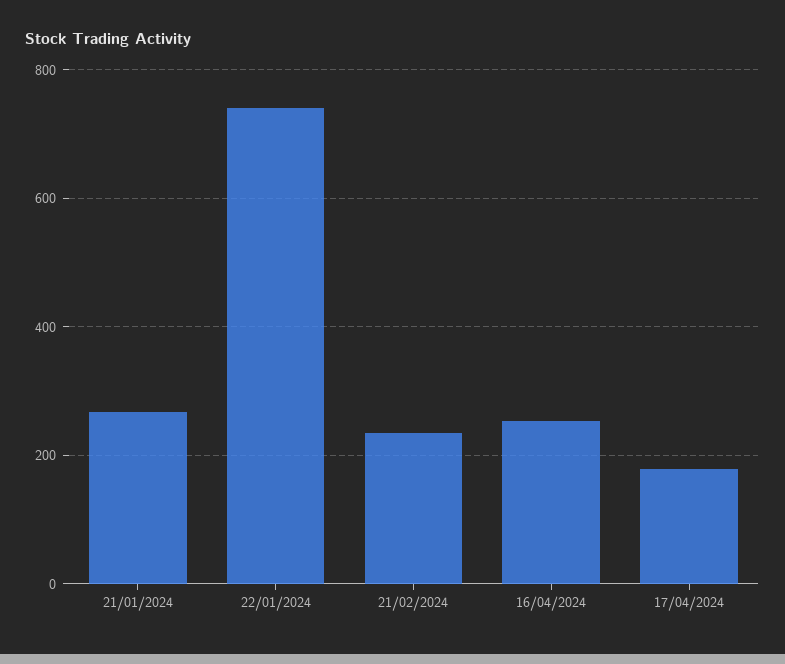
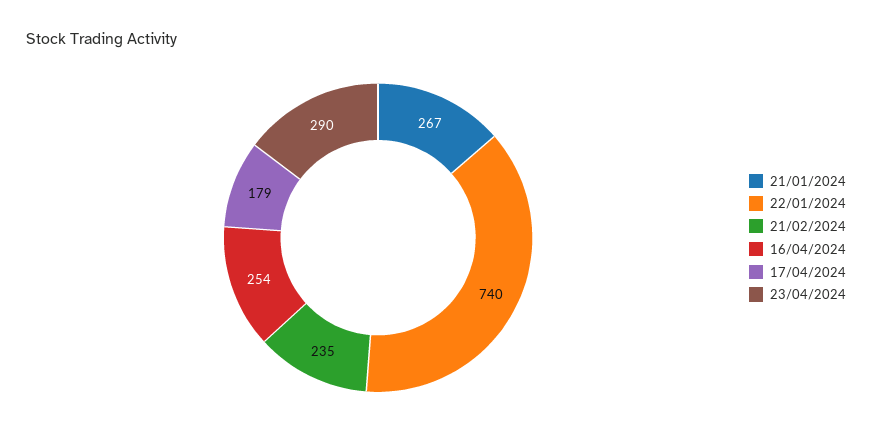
23/04/2024: none -> 290

